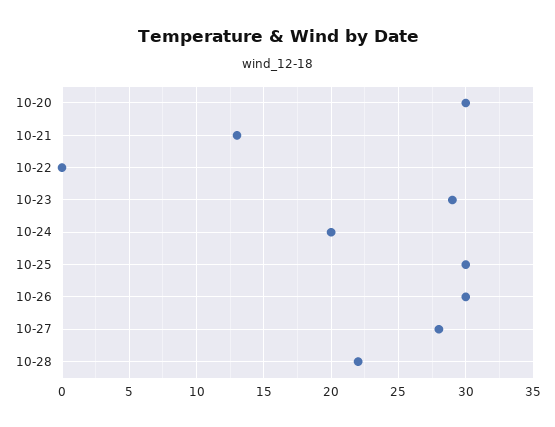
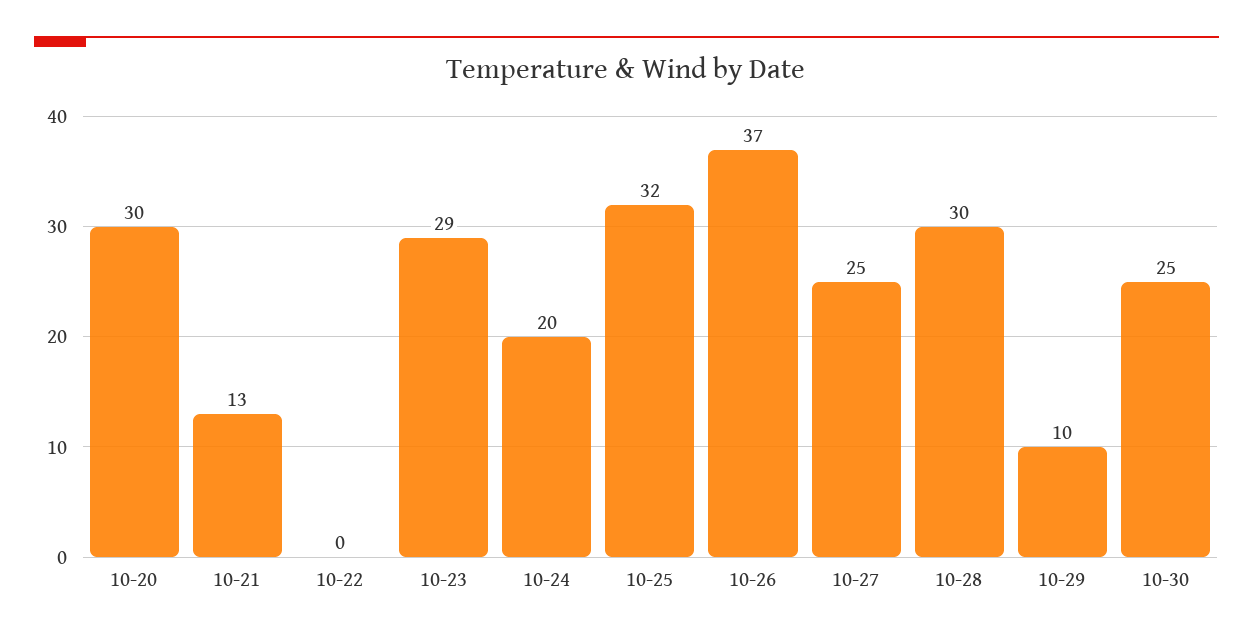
10-25: 30 -> 32
10-26: 30 -> 37
10-27: 28 -> 25
10-28: 22 -> 30
10-29: none -> 10
10-30: none -> 25

